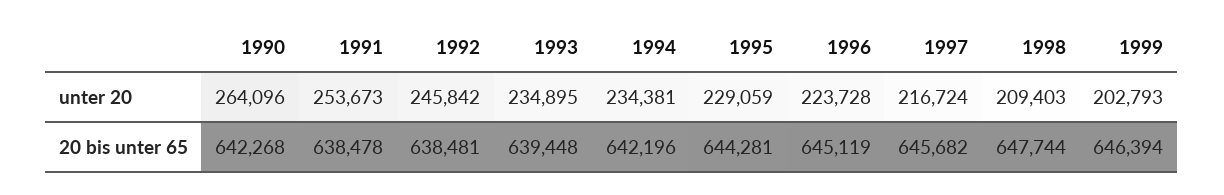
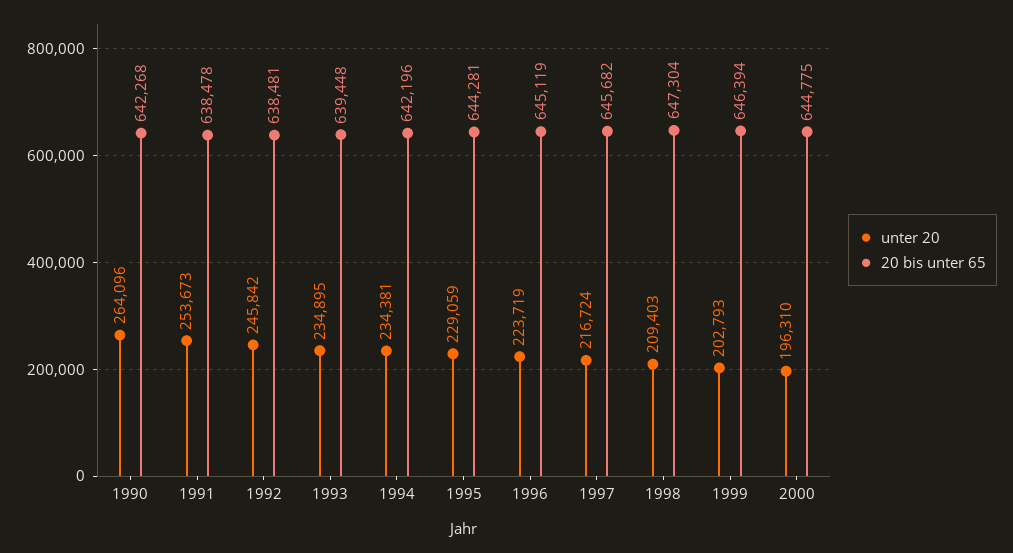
unter 20, 1996: 223728 -> 223719
20 bis unter 65, 1998: 647744 -> 647304
unter 20, 2000: none -> 196310
20 bis unter 65, 2000: none -> 644775

